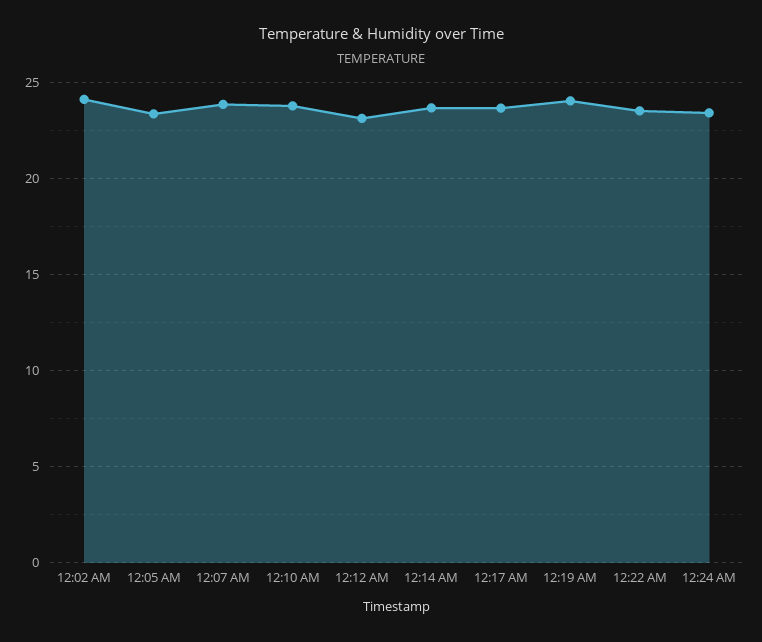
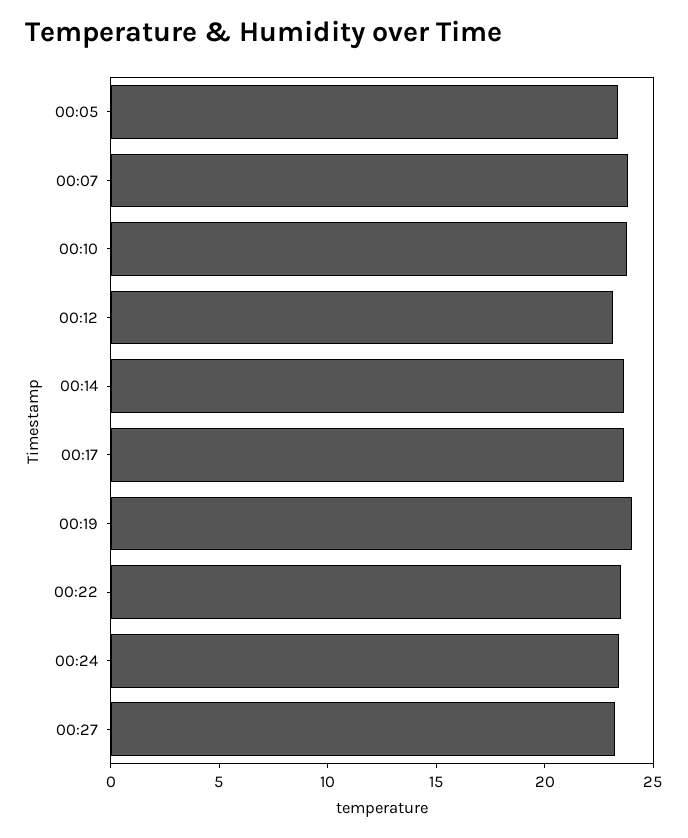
12:02 AM: 24 -> none
00:27: none -> 23

